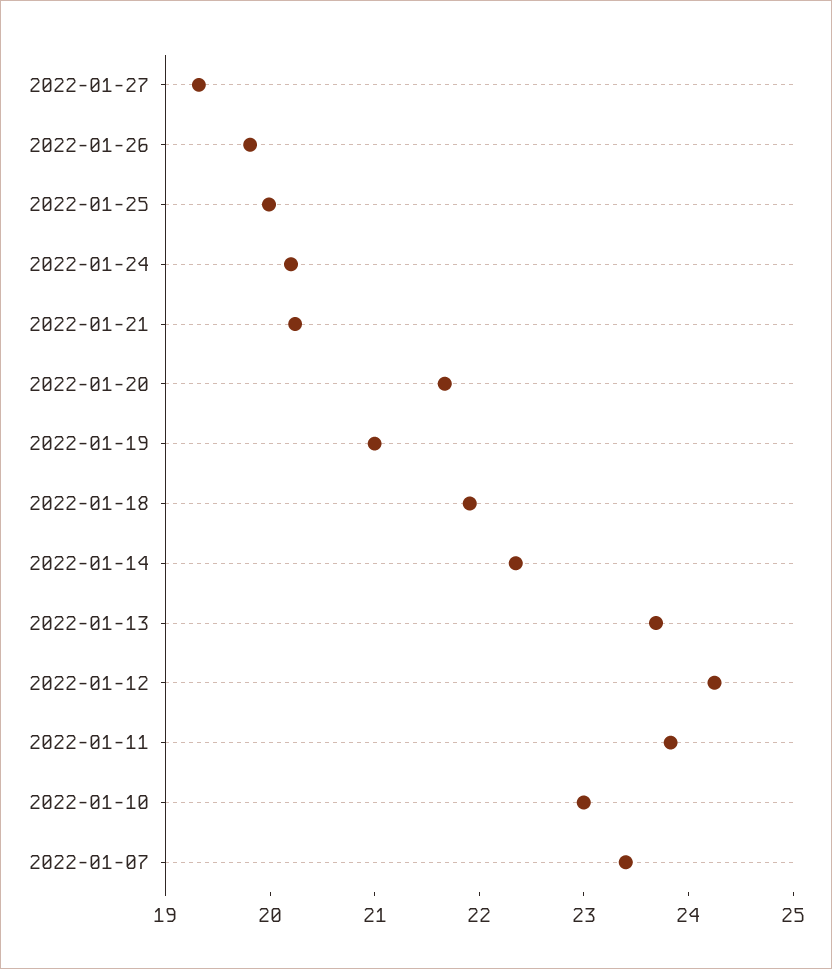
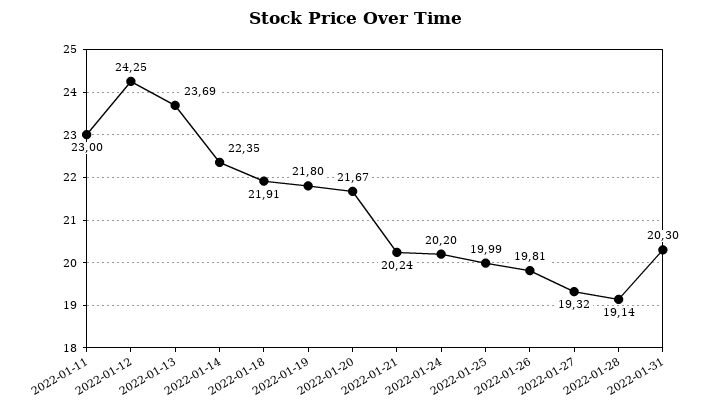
2022-01-19: 21 -> 21.8
2022-01-11: 23.8 -> 23
2022-01-10: 23 -> none
2022-01-07: 23.4 -> none
2022-01-28: none -> 19.14
2022-01-31: none -> 20.3

